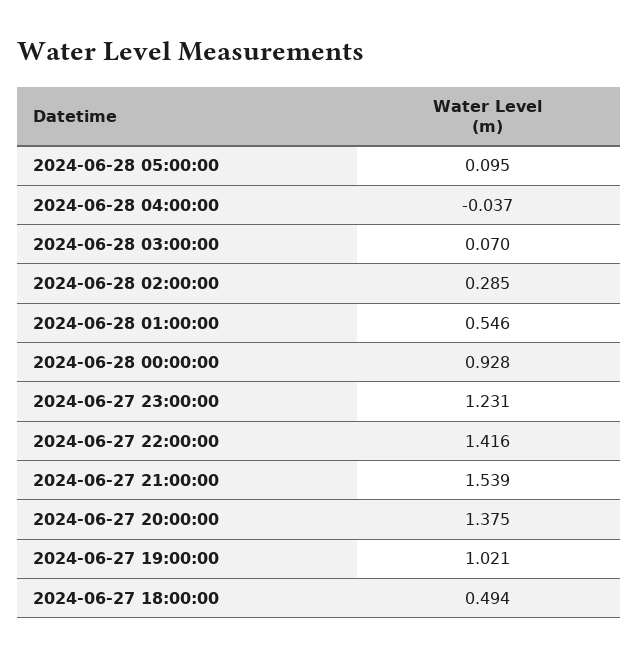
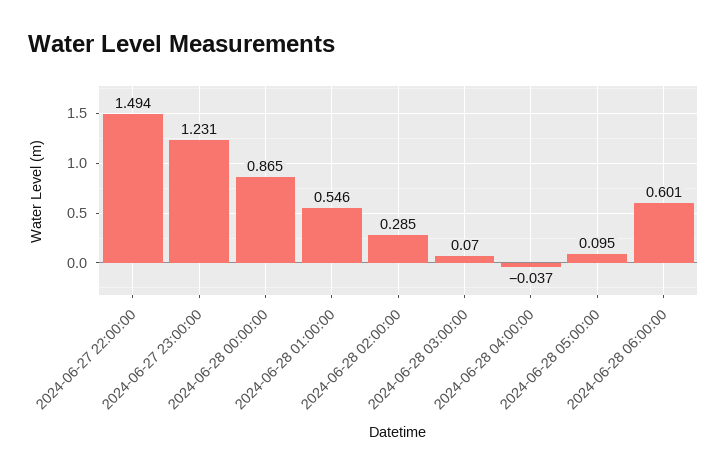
2024-06-28 00:00:00: 0.928 -> 0.865
2024-06-27 22:00:00: 1.416 -> 1.494
2024-06-27 21:00:00: 1.539 -> none
2024-06-27 20:00:00: 1.375 -> none
2024-06-27 19:00:00: 1.021 -> none
2024-06-27 18:00:00: 0.494 -> none
2024-06-28 06:00:00: none -> 0.601

